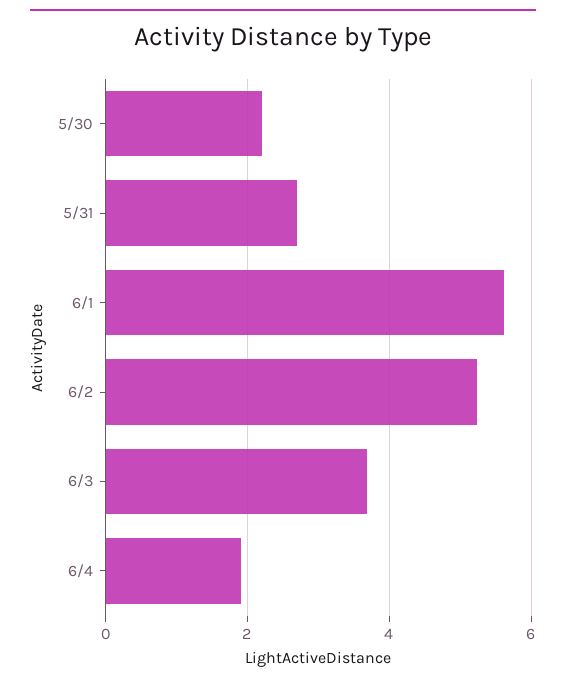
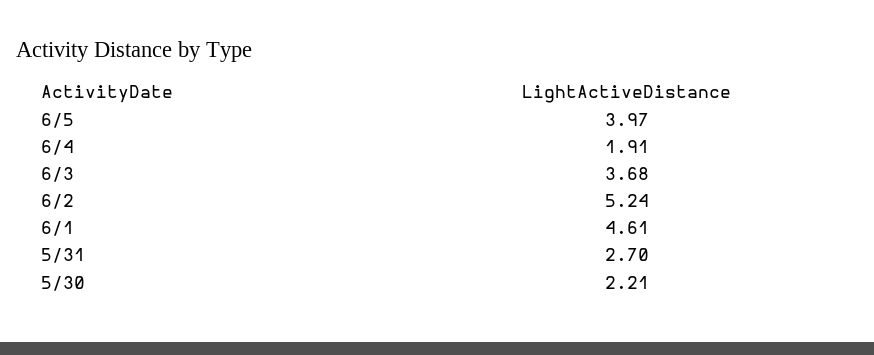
6/1: 5.6 -> 4.61
6/5: none -> 3.97

